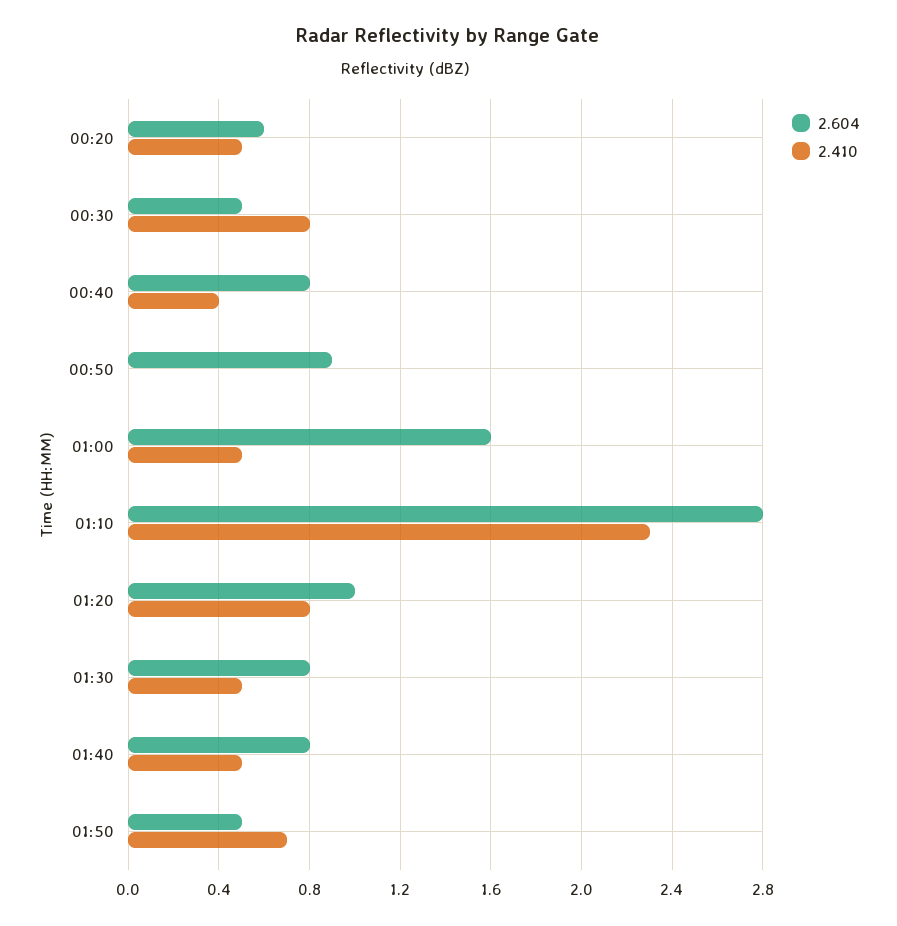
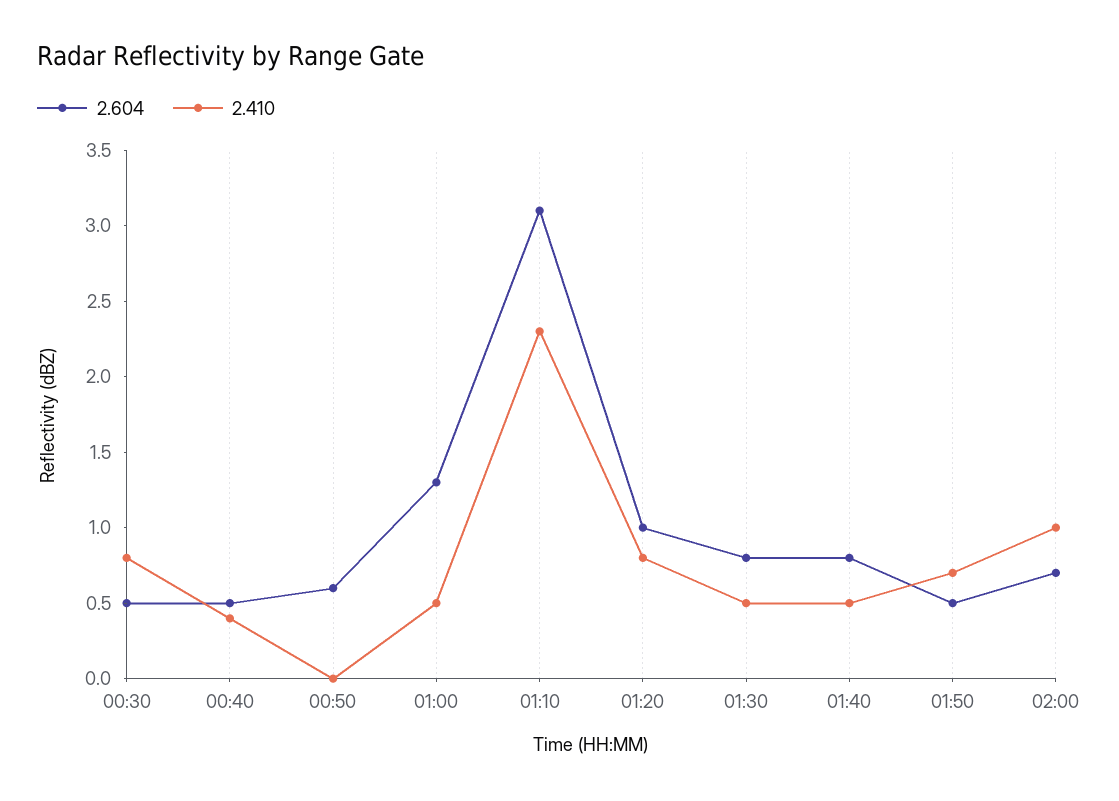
2.604, 00:20: 0.6 -> none
2.410, 00:20: 0.5 -> none
2.604, 00:40: 0.8 -> 0.5
2.604, 00:50: 0.9 -> 0.6
2.604, 01:00: 1.6 -> 1.3
2.604, 01:10: 2.8 -> 3.1
2.604, 02:00: none -> 0.7
2.410, 02:00: none -> 1

